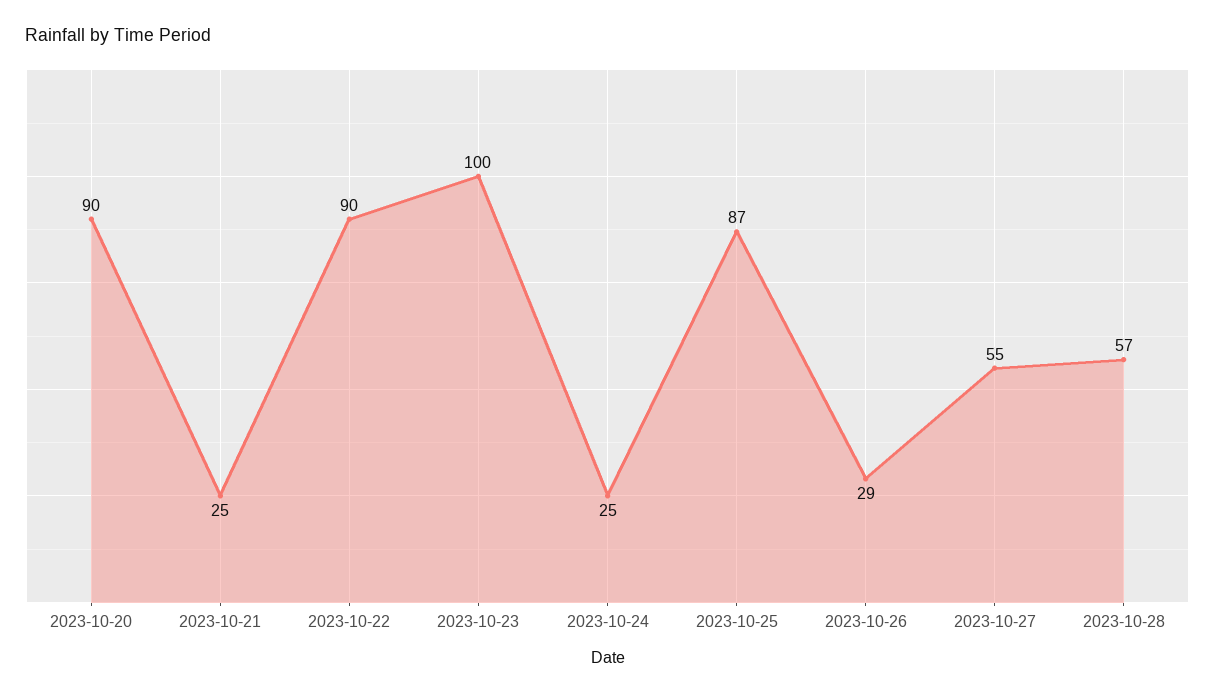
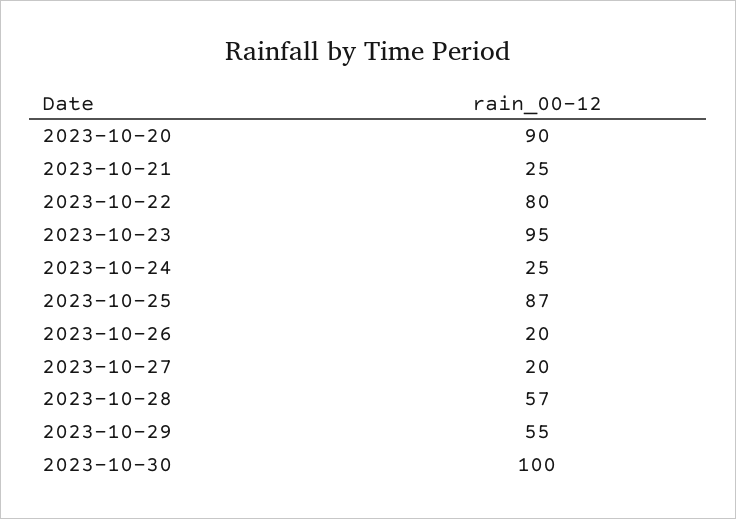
2023-10-22: 90 -> 80
2023-10-23: 100 -> 95
2023-10-26: 29 -> 20
2023-10-27: 55 -> 20
2023-10-29: none -> 55
2023-10-30: none -> 100

